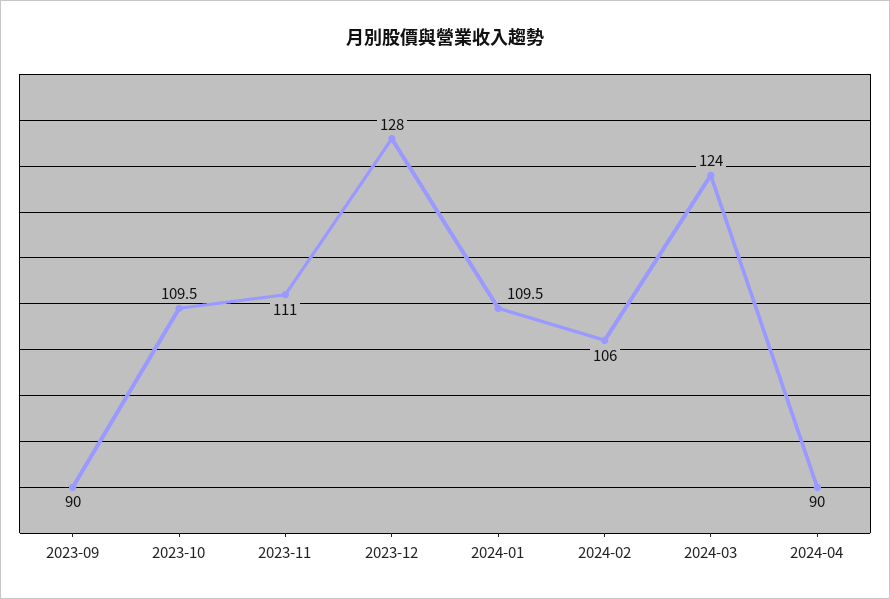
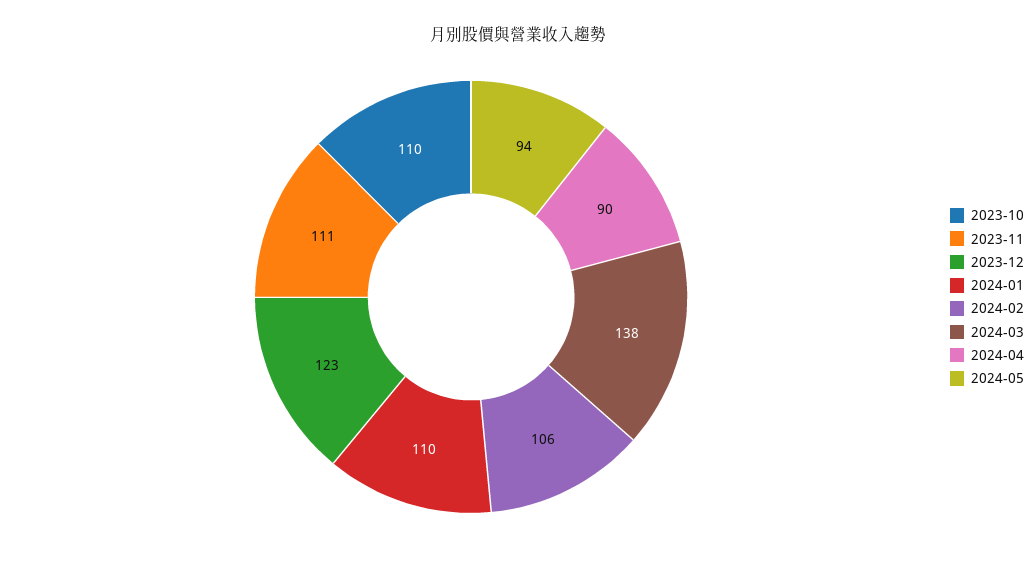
2023-09: 90 -> none
2023-12: 128 -> 123
2024-03: 124 -> 138
2024-05: none -> 94

